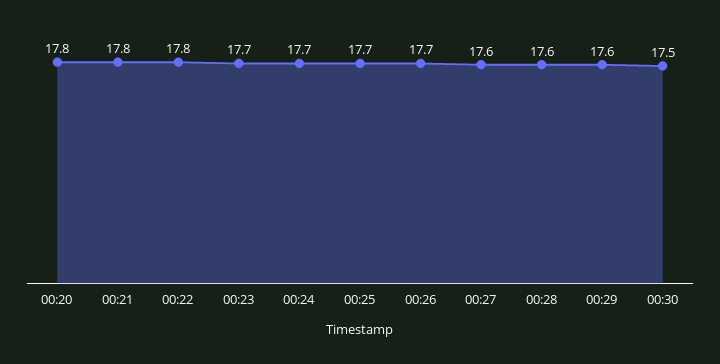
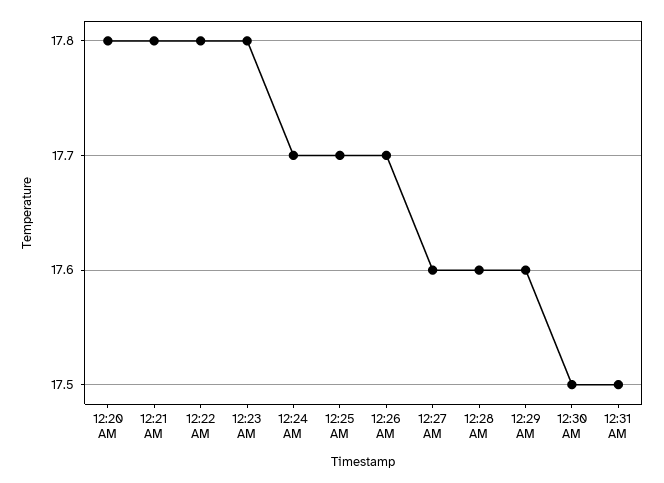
00:23: 17.7 -> 17.8
12:31 AM: none -> 17.5

